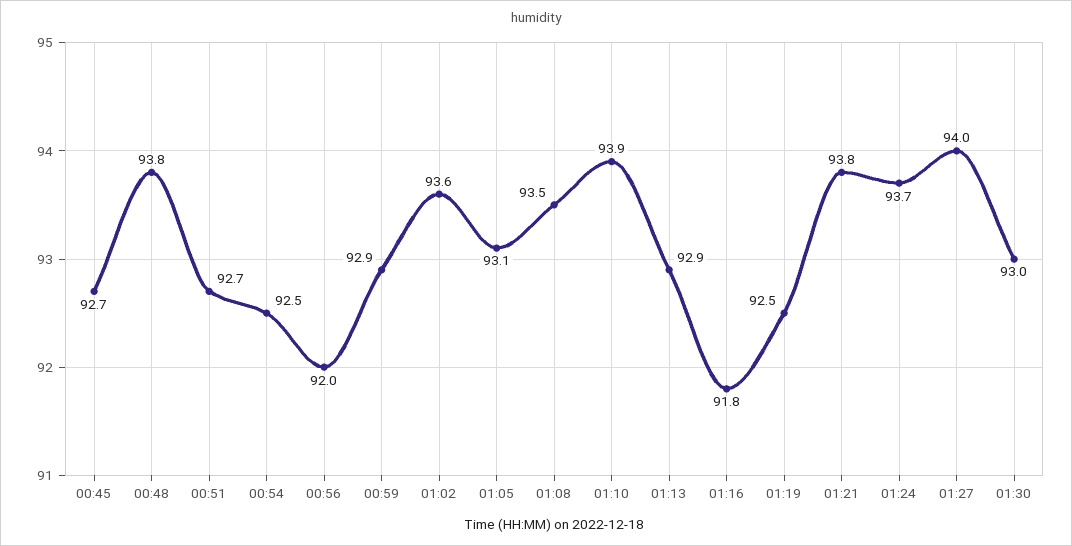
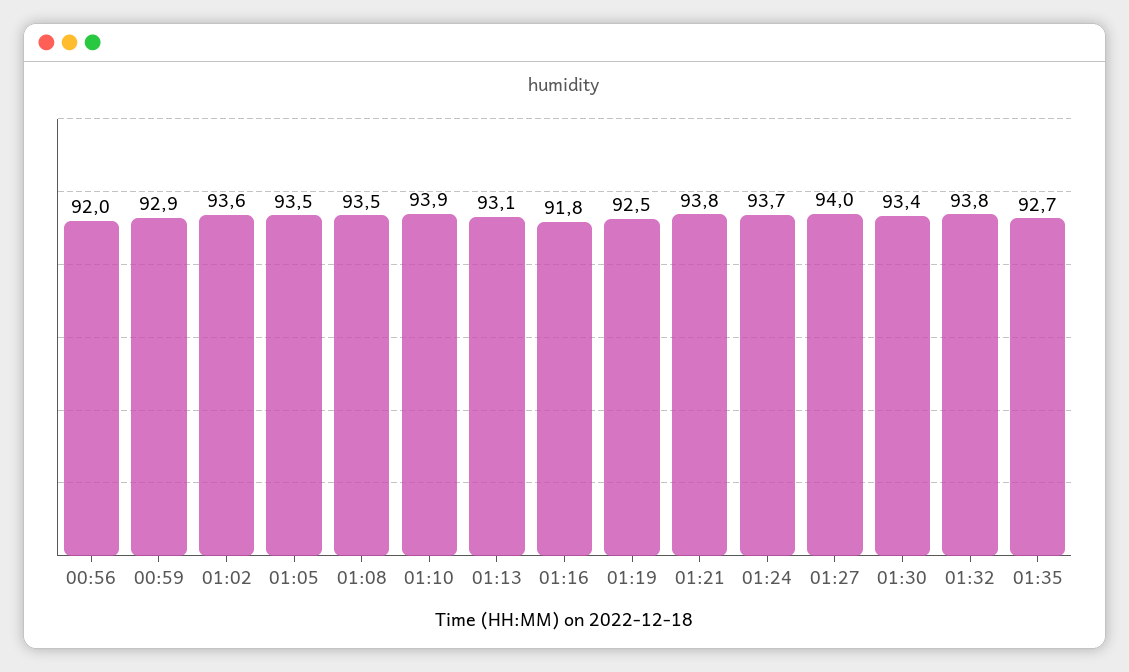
00:45: 92.7 -> none
00:48: 93.8 -> none
00:51: 92.7 -> none
00:54: 92.5 -> none
01:05: 93.1 -> 93.5
01:13: 92.9 -> 93.1
01:30: 93 -> 93.4
01:32: none -> 93.8
01:35: none -> 92.7

